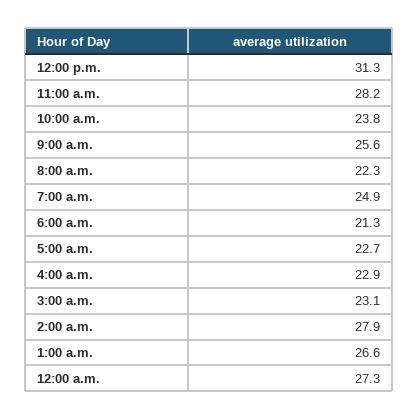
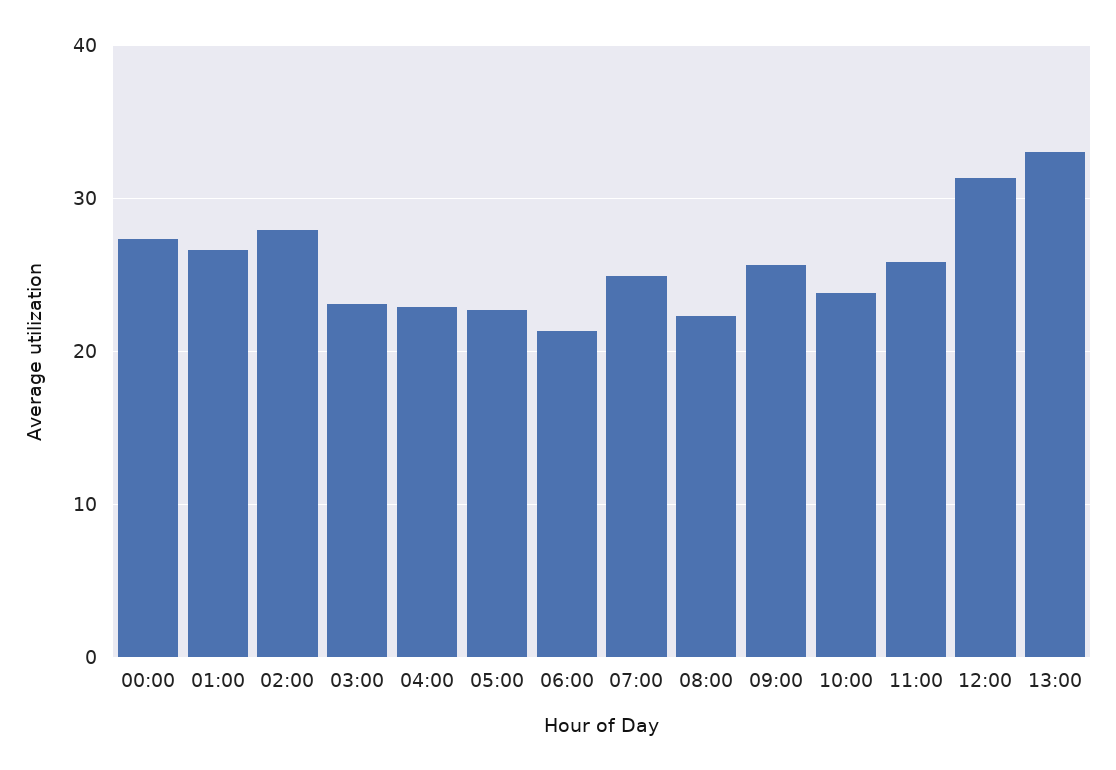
11:00 a.m.: 28.2 -> 26
13:00: none -> 33

